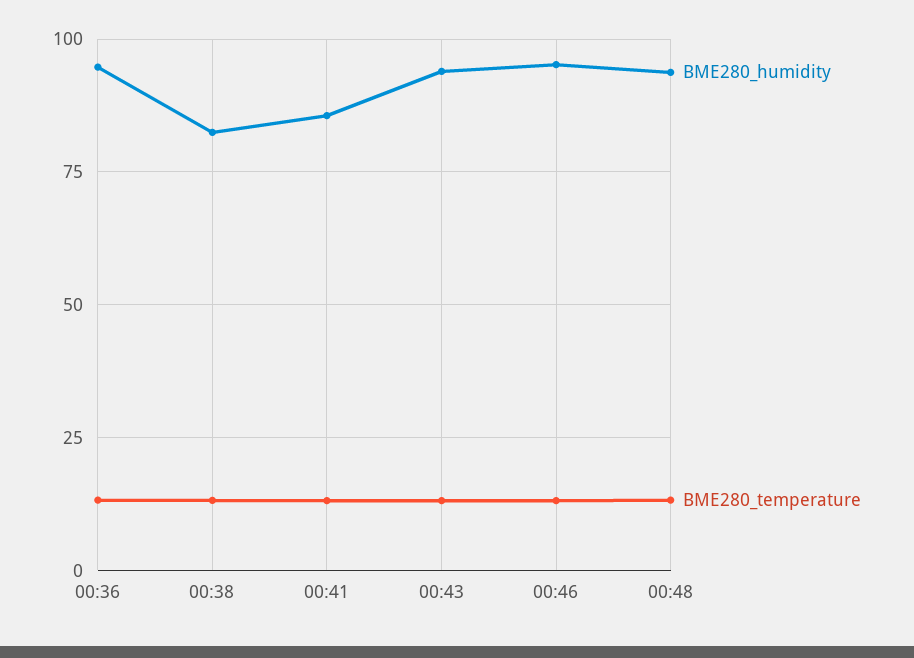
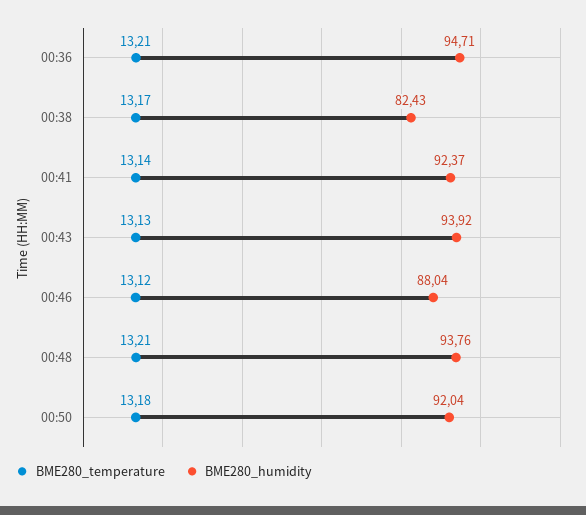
BME280_humidity, 00:41: 85 -> 92.37
BME280_humidity, 00:46: 95 -> 88.04
BME280_temperature, 00:50: none -> 13.18
BME280_humidity, 00:50: none -> 92.04

